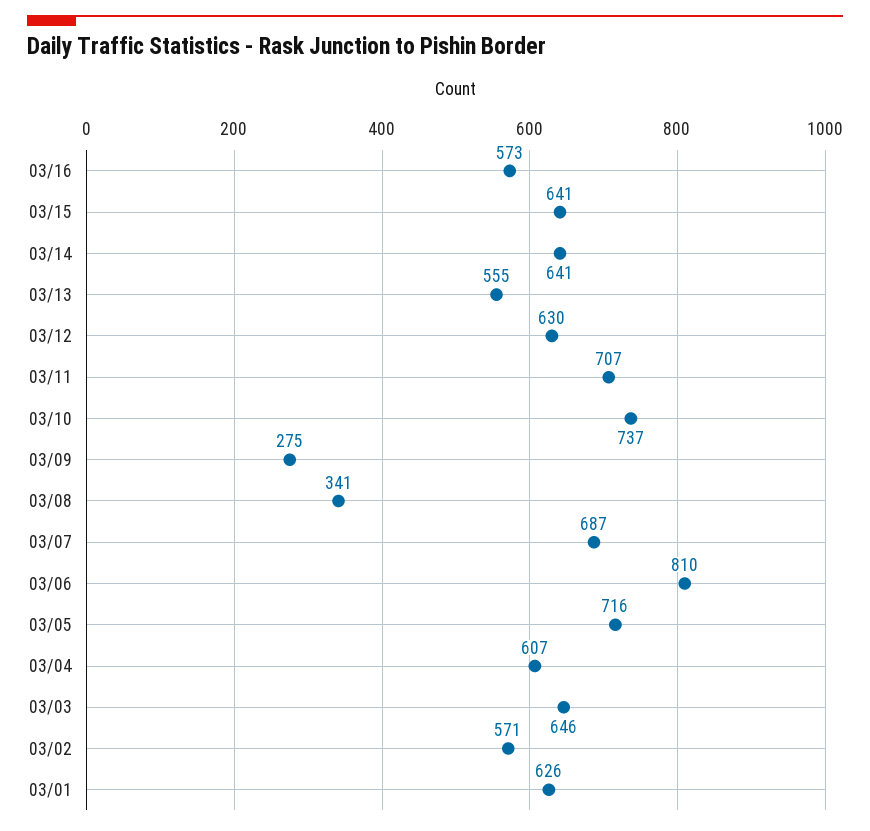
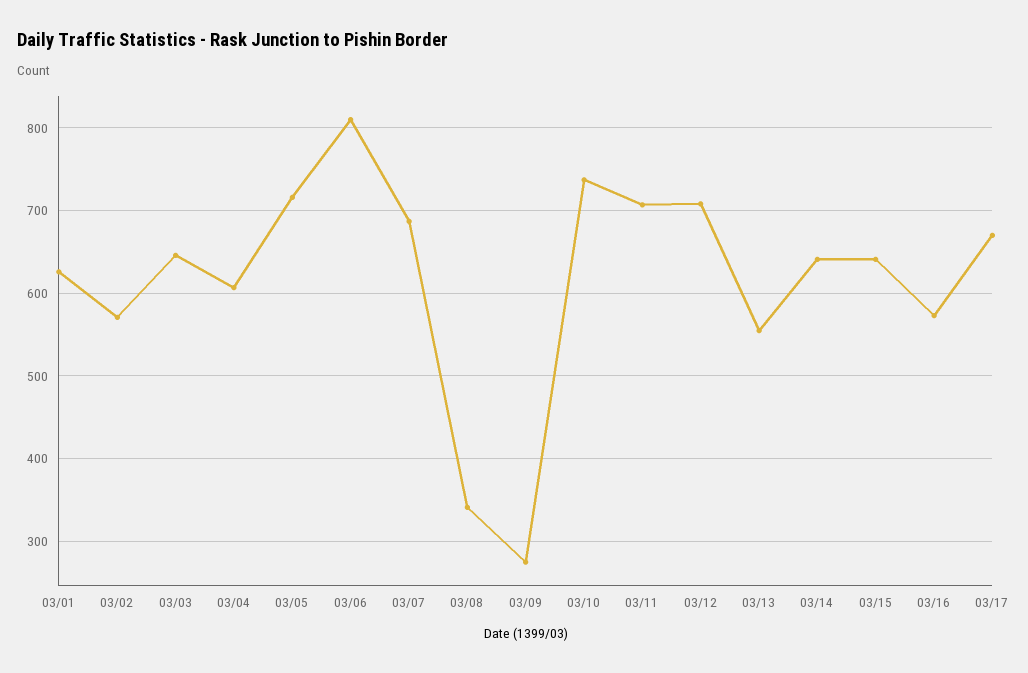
03/12: 630 -> 710
03/17: none -> 670

